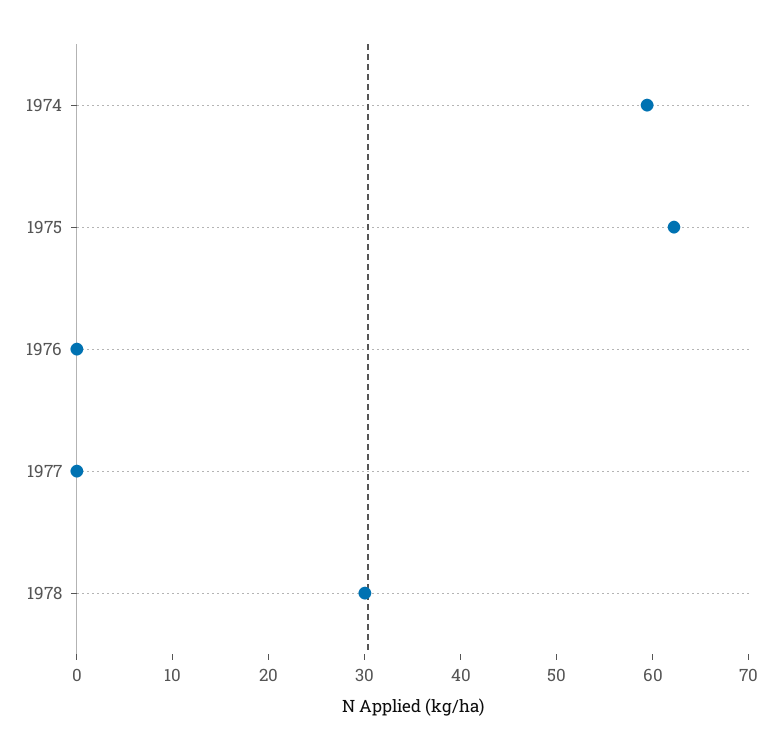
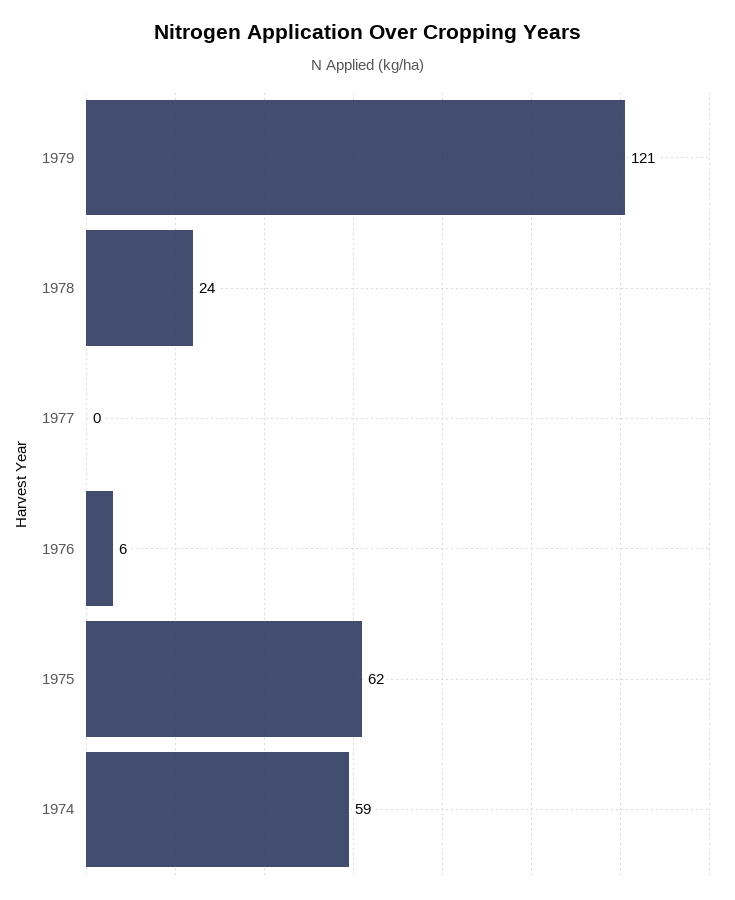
1976: 0 -> 6
1978: 30 -> 24
1979: none -> 121

